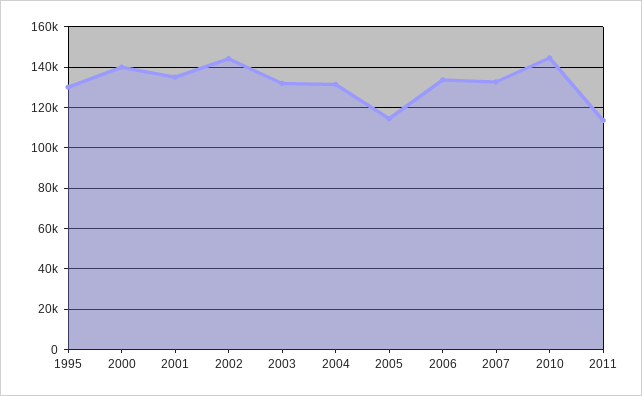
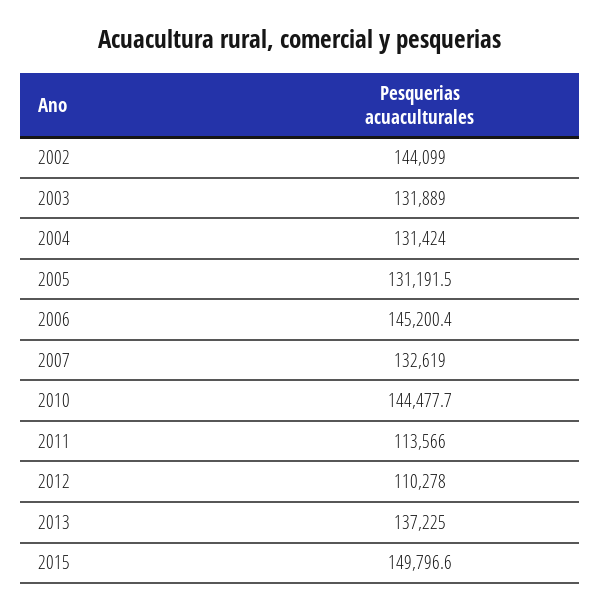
1995: 130000 -> none
2000: 140000 -> none
2001: 135000 -> none
2005: 115000 -> 131191.5
2006: 135000 -> 145200.4
2012: none -> 110278
2013: none -> 137225
2015: none -> 149796.6

